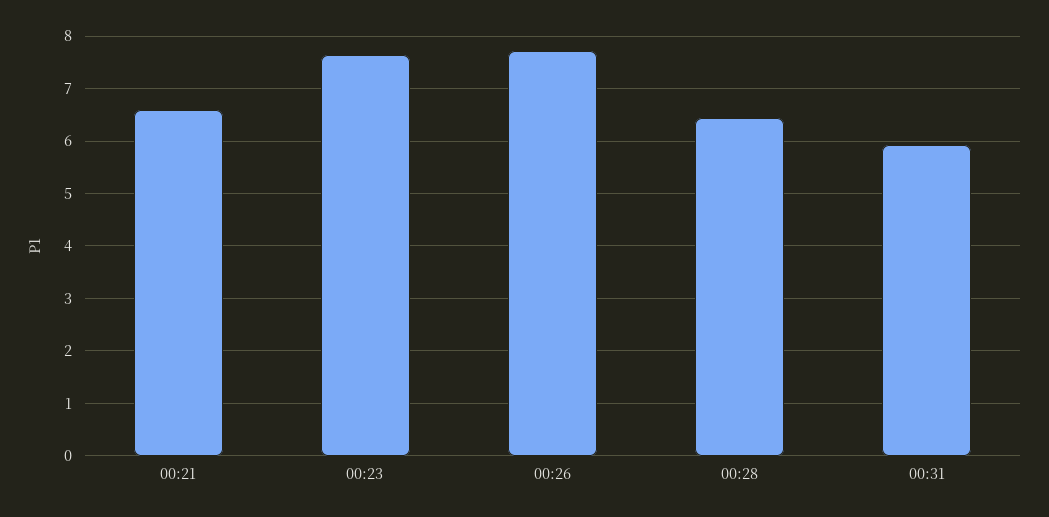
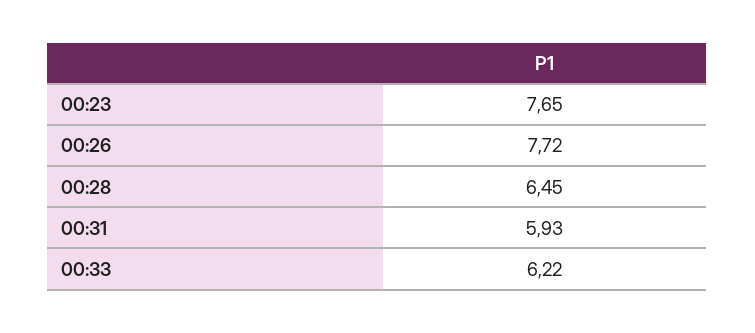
00:21: 6.6 -> none
00:33: none -> 6.22

